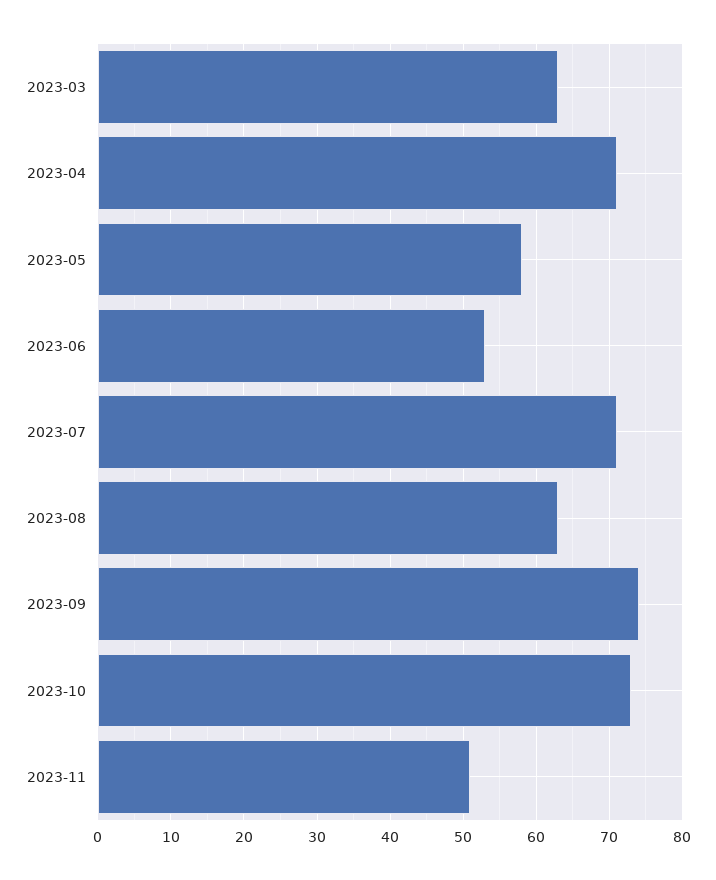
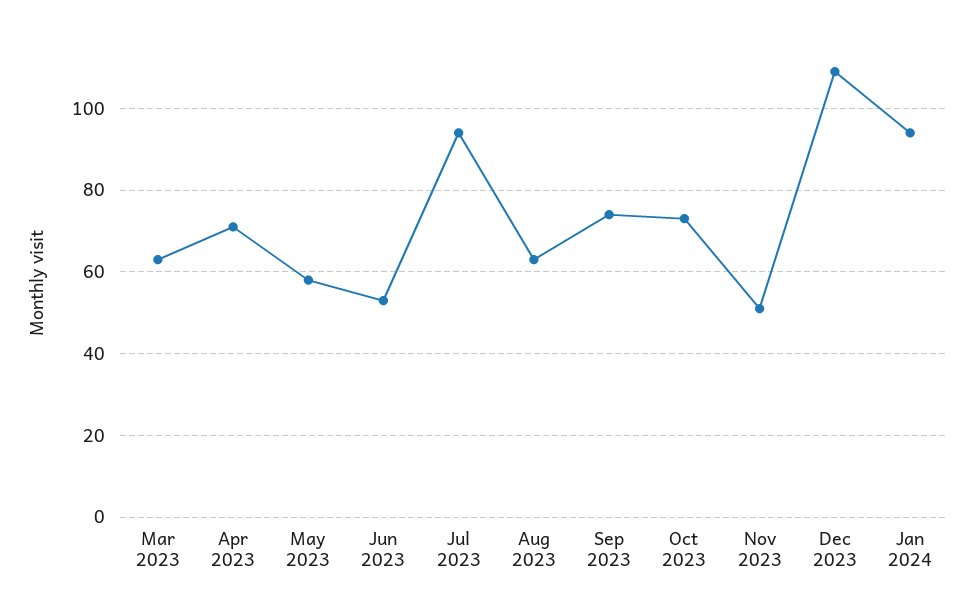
2023-07: 71 -> 95
Dec 2023: none -> 110
Jan 2024: none -> 95

